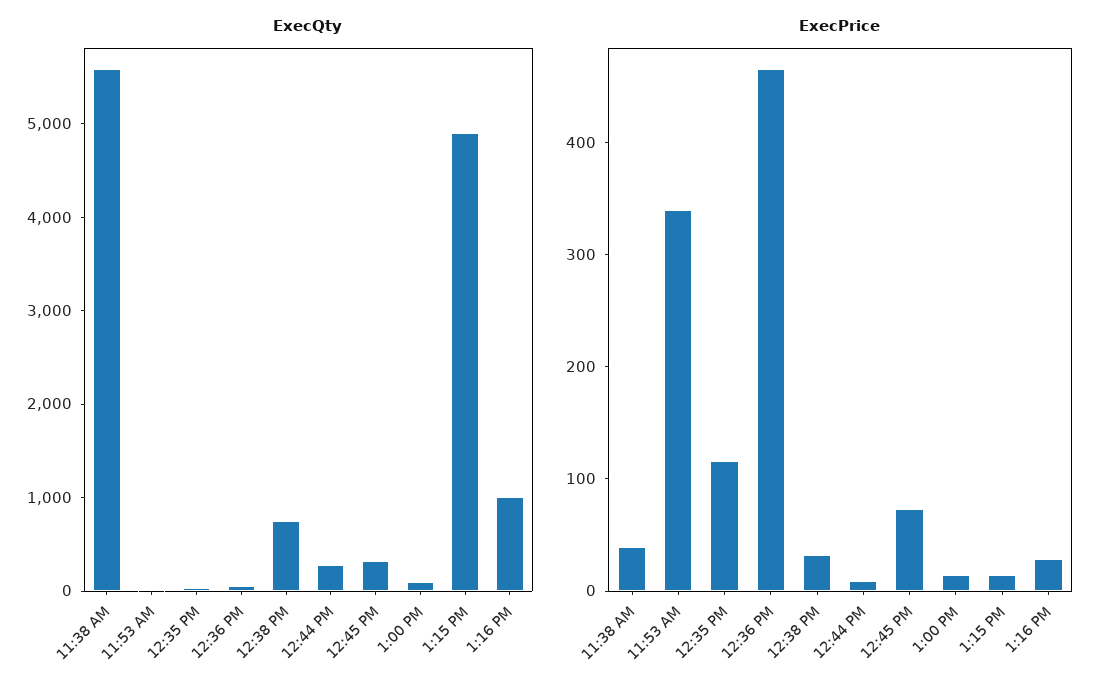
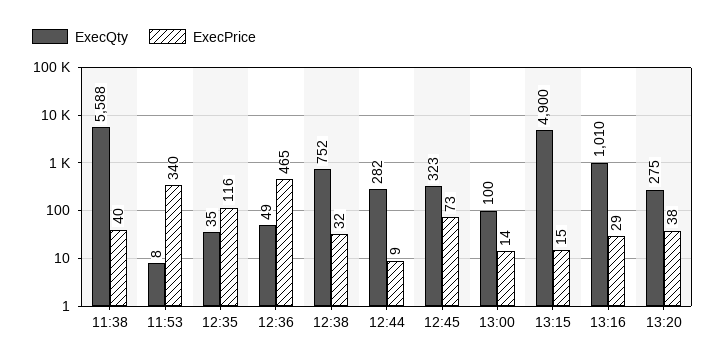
ExecQty, 13:20: none -> 275
ExecPrice, 13:20: none -> 38

